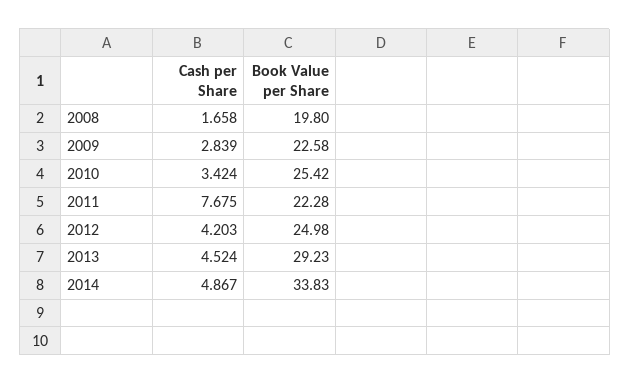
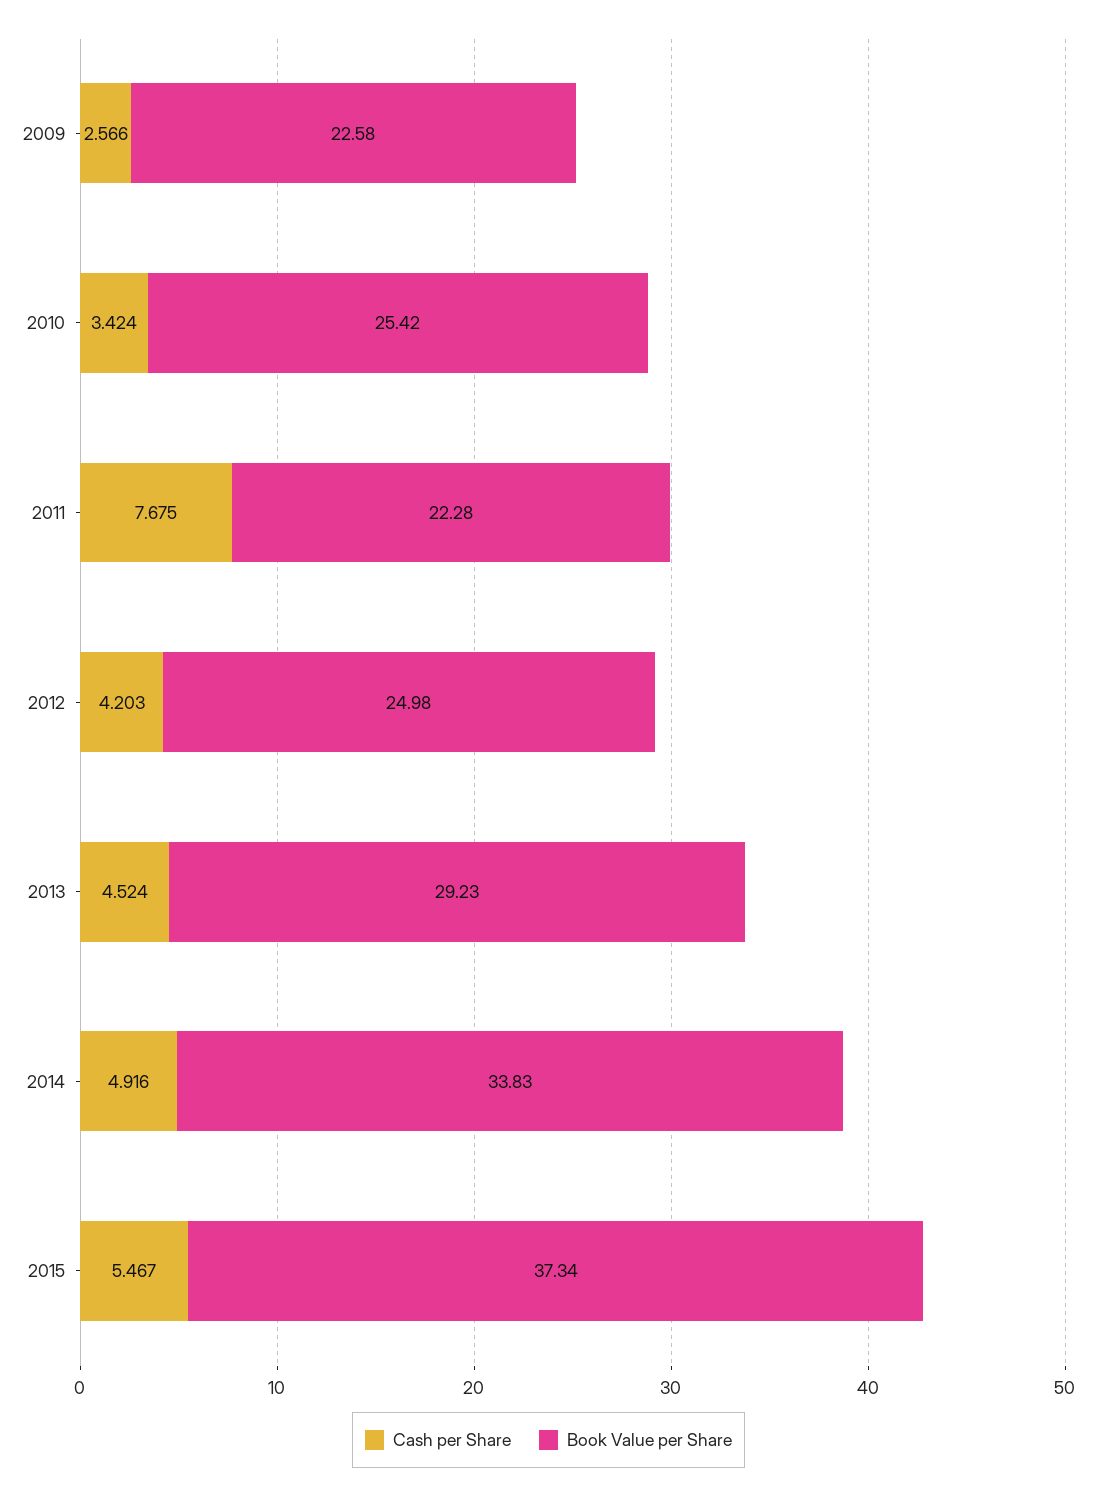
Cash per Share, 2008: 1.658 -> none
Book Value per Share, 2008: 19.8 -> none
Cash per Share, 2009: 2.839 -> 2.566
Cash per Share, 2014: 4.867 -> 4.916
Cash per Share, 2015: none -> 5.467
Book Value per Share, 2015: none -> 37.34

